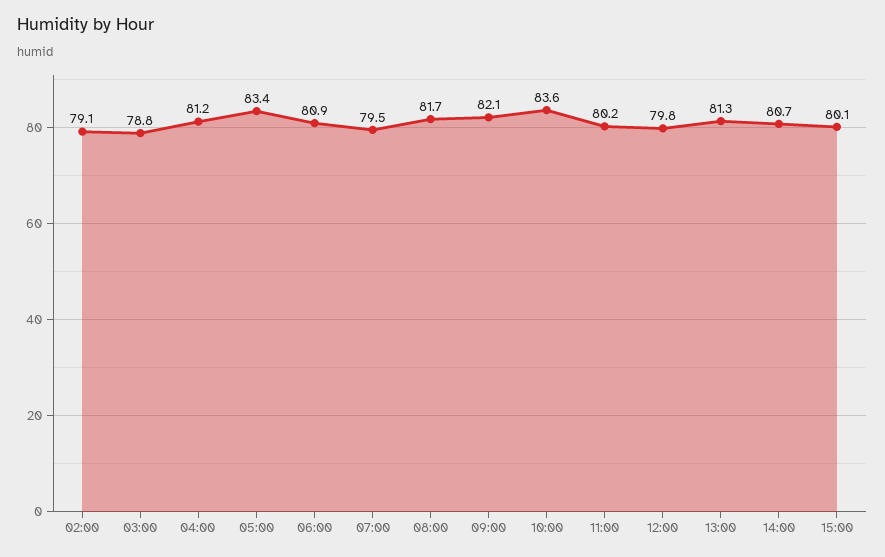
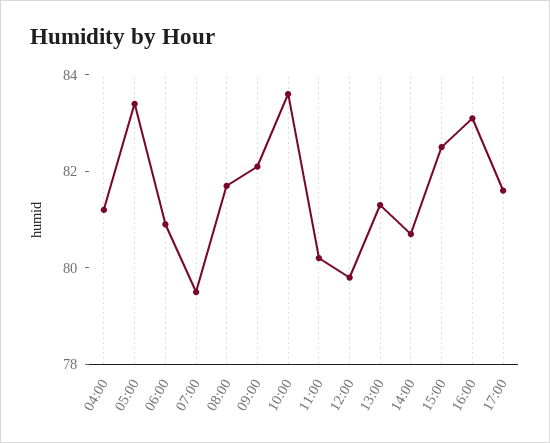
02:00: 79.1 -> none
03:00: 78.8 -> none
15:00: 80.1 -> 82.5
16:00: none -> 83
17:00: none -> 81.5

